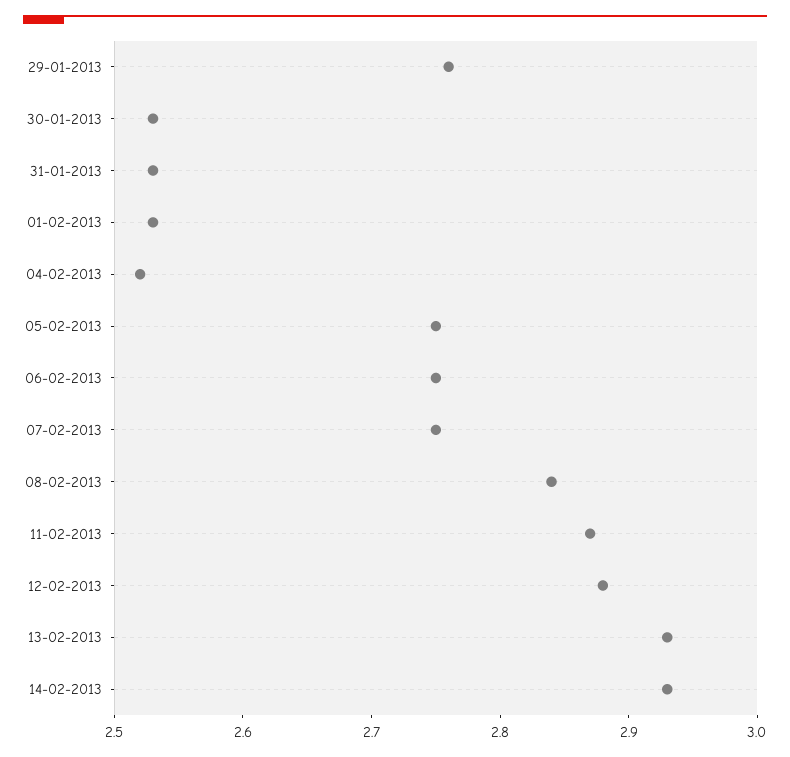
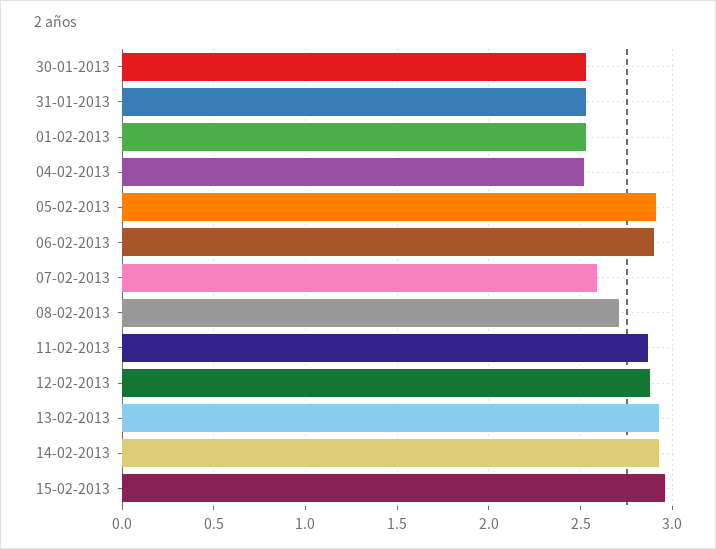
29-01-2013: 2.76 -> none
05-02-2013: 2.75 -> 2.9
06-02-2013: 2.75 -> 2.9
07-02-2013: 2.75 -> 2.6
08-02-2013: 2.84 -> 2.7
15-02-2013: none -> 2.95

